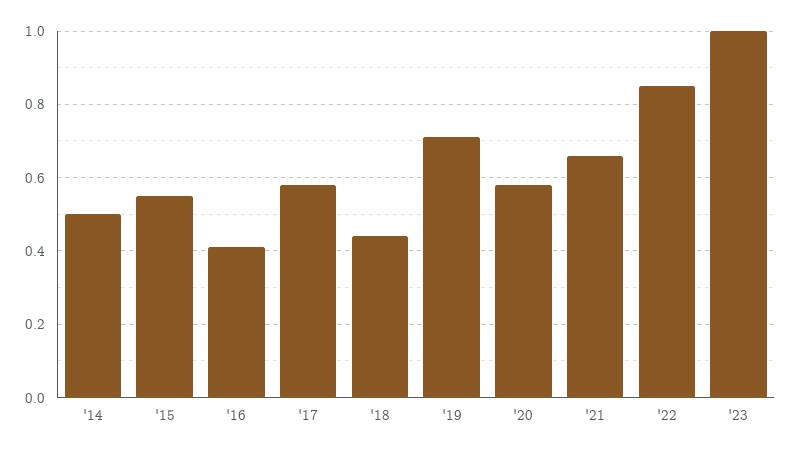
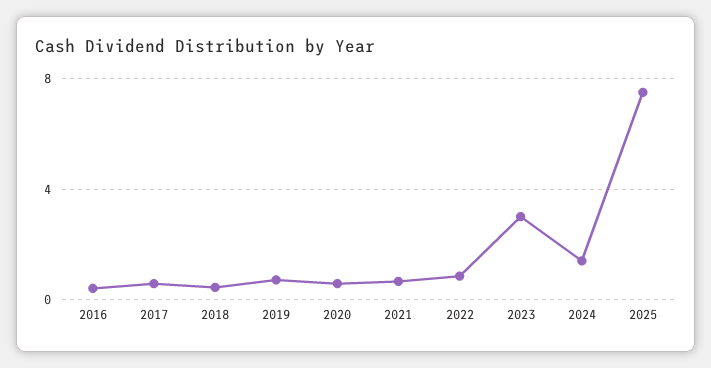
'14: 0.5 -> none
'15: 0.55 -> none
'23: 1 -> 3
2024: none -> 1.5
2025: none -> 7.5

